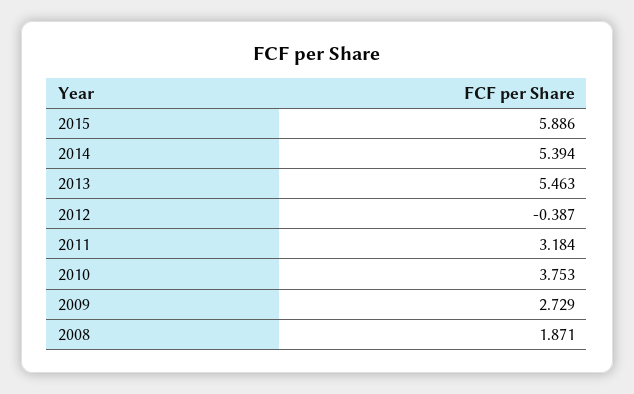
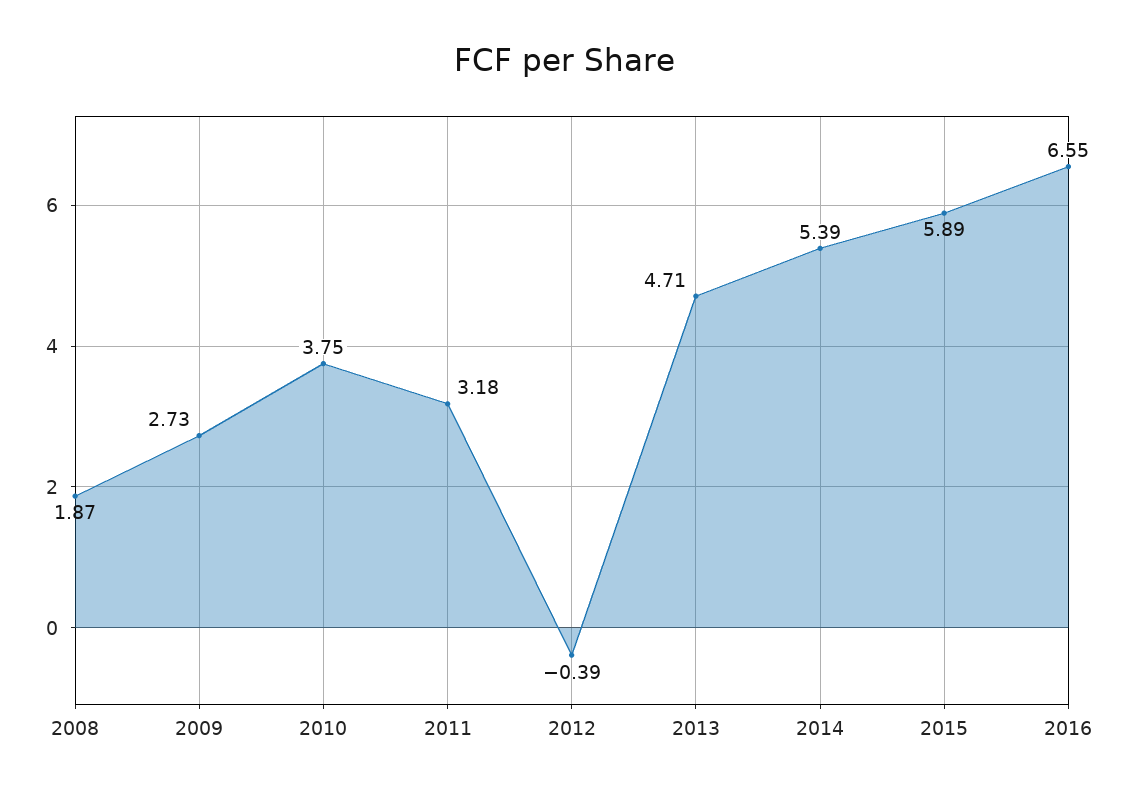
2013: 5.463 -> 4.71
2016: none -> 6.55

